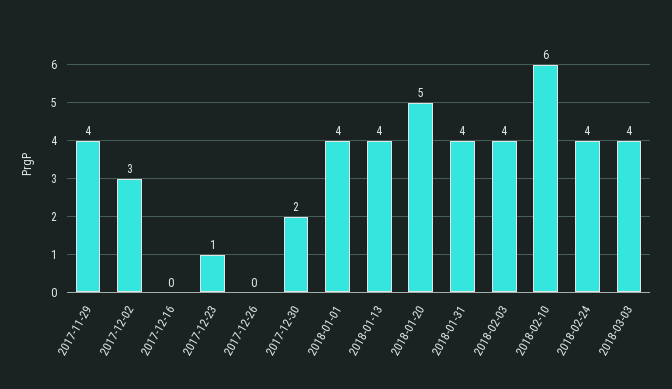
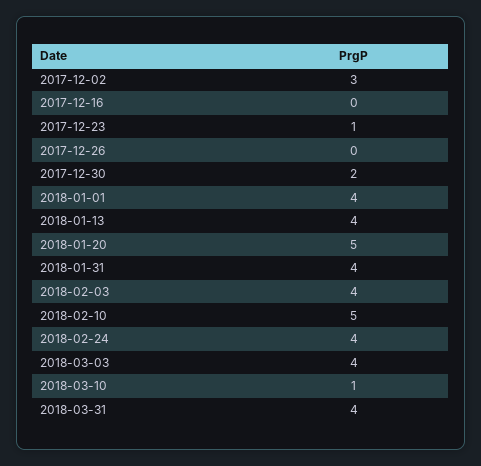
2017-11-29: 4 -> none
2018-02-10: 6 -> 5
2018-03-10: none -> 1
2018-03-31: none -> 4

